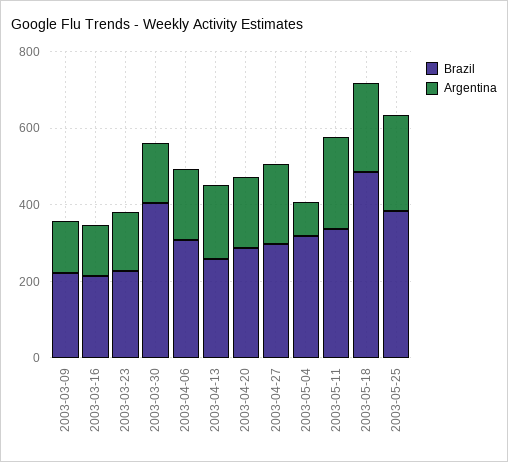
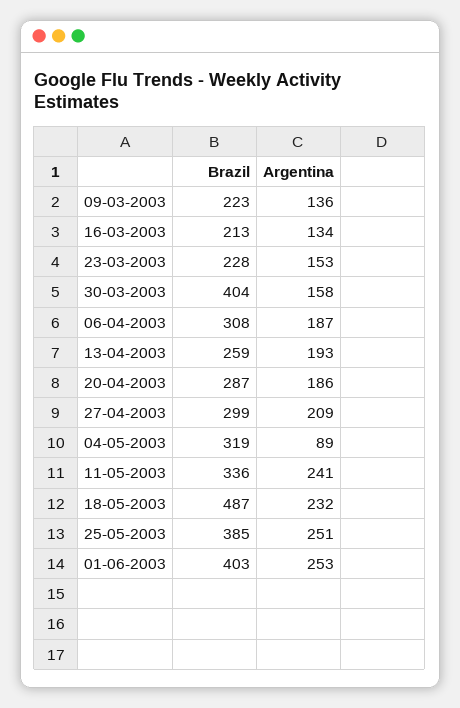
Brazil, 01-06-2003: none -> 403
Argentina, 01-06-2003: none -> 253

